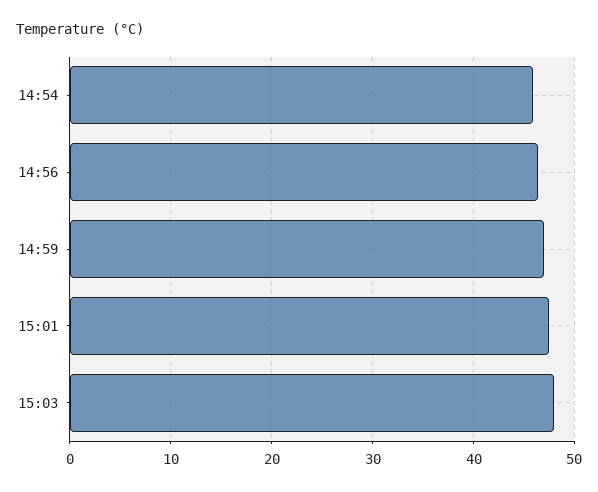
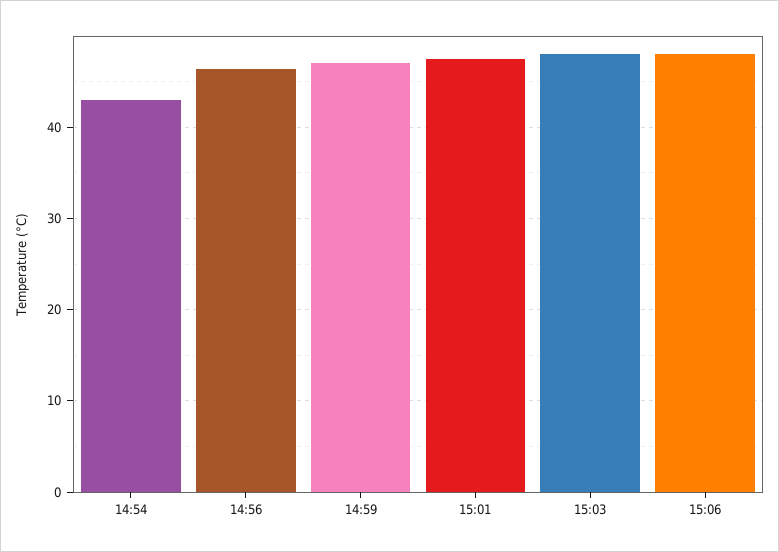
14:54: 46 -> 43
15:06: none -> 48

